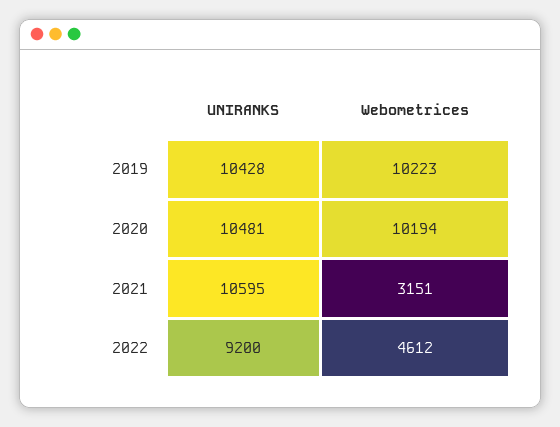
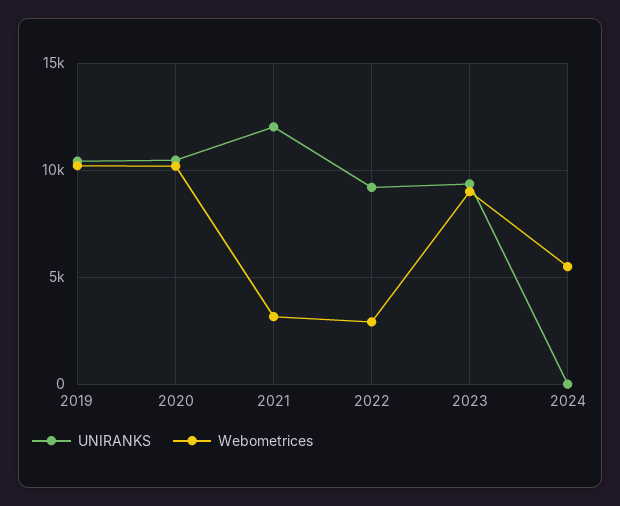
UNIRANKS, 2021: 10595 -> 12000
Webometrices, 2022: 4612 -> 3000
UNIRANKS, 2023: none -> 9500
Webometrices, 2023: none -> 9000
UNIRANKS, 2024: none -> 0
Webometrices, 2024: none -> 5500

